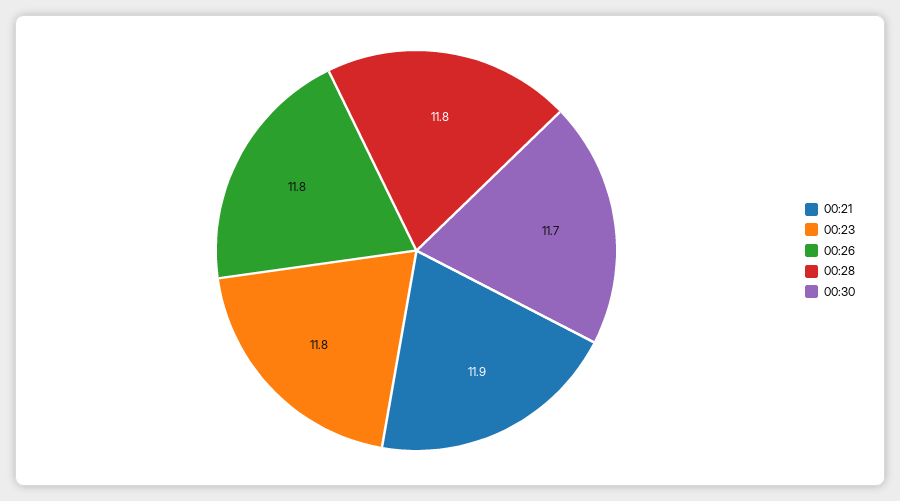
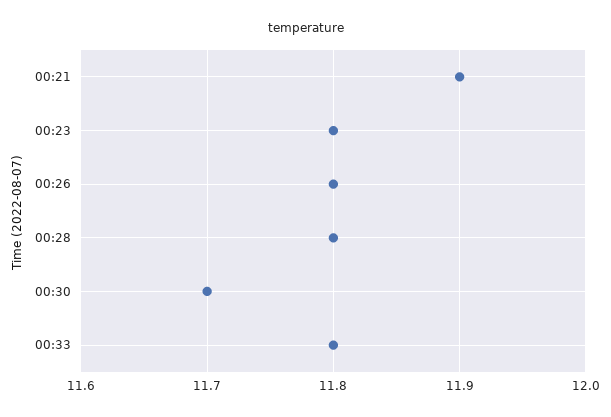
00:33: none -> 11.8

